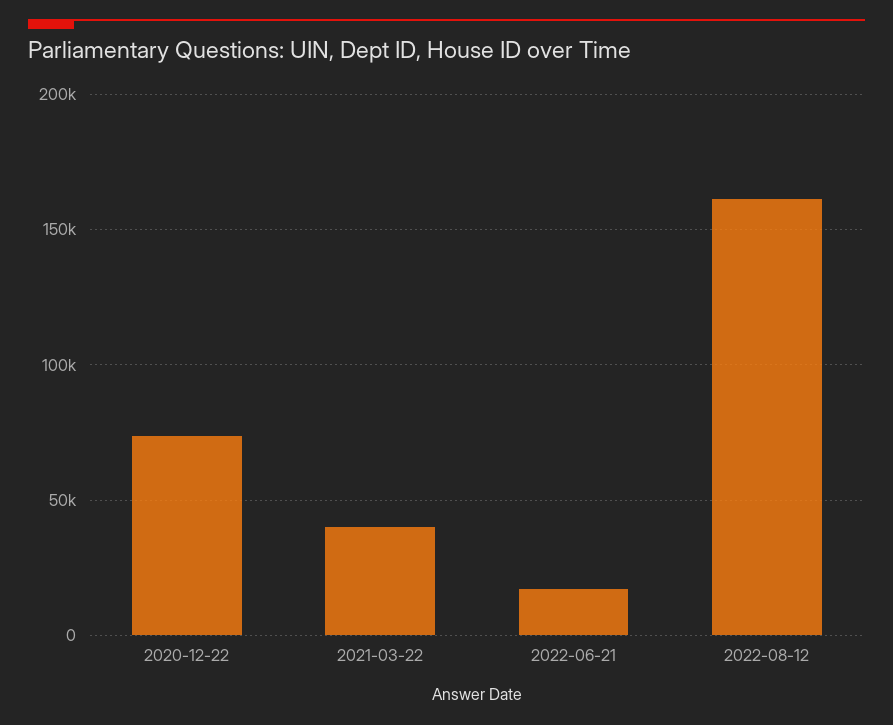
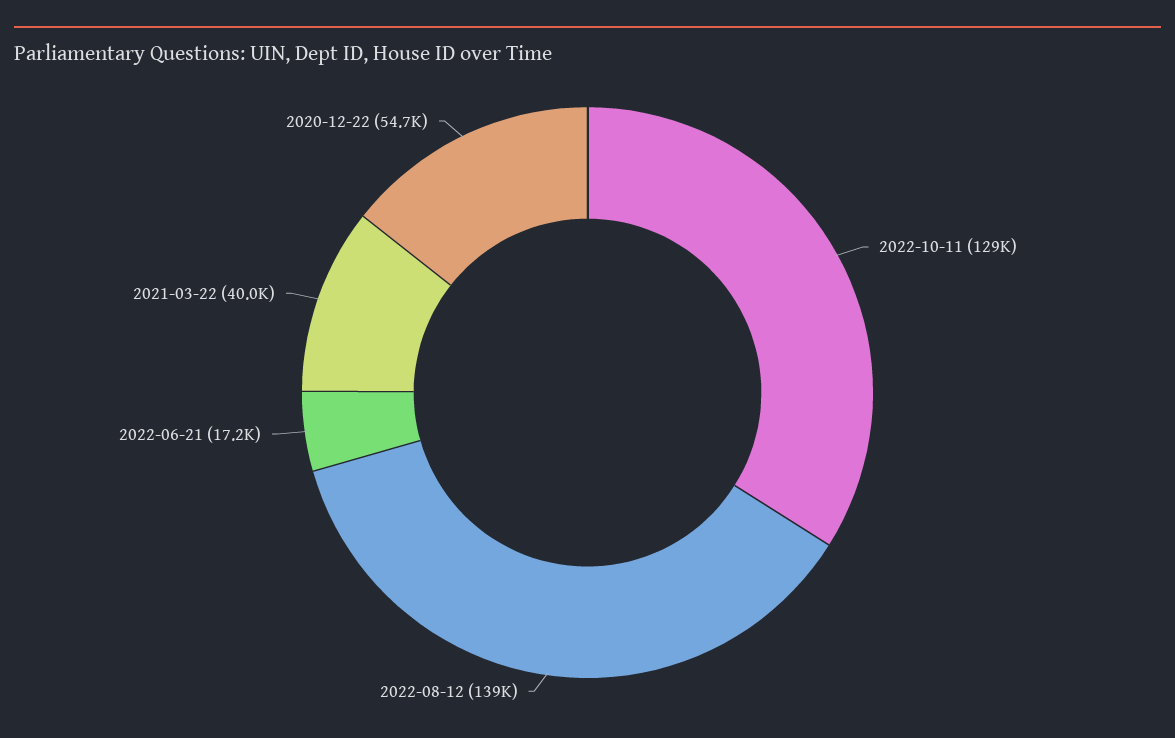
2020-12-22: 75000 -> 54700
2022-08-12: 160000 -> 139000
2022-10-11: none -> 129000

